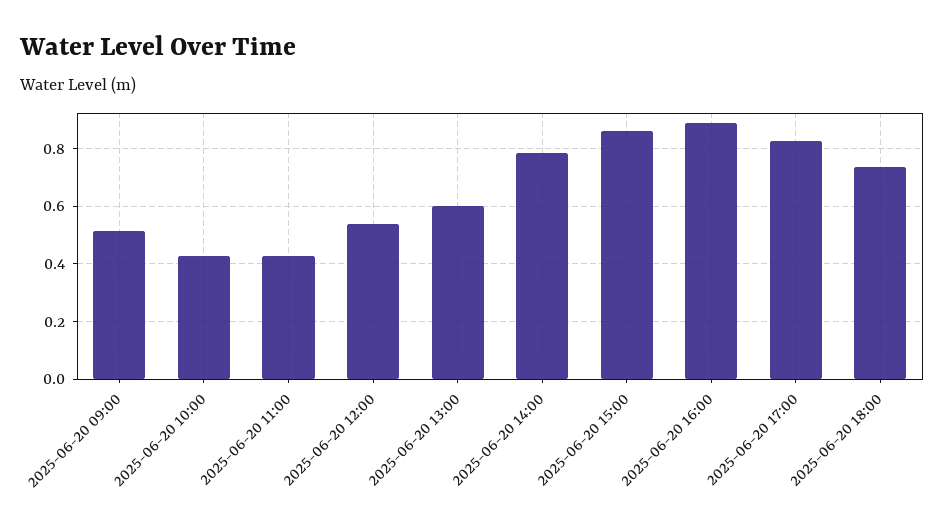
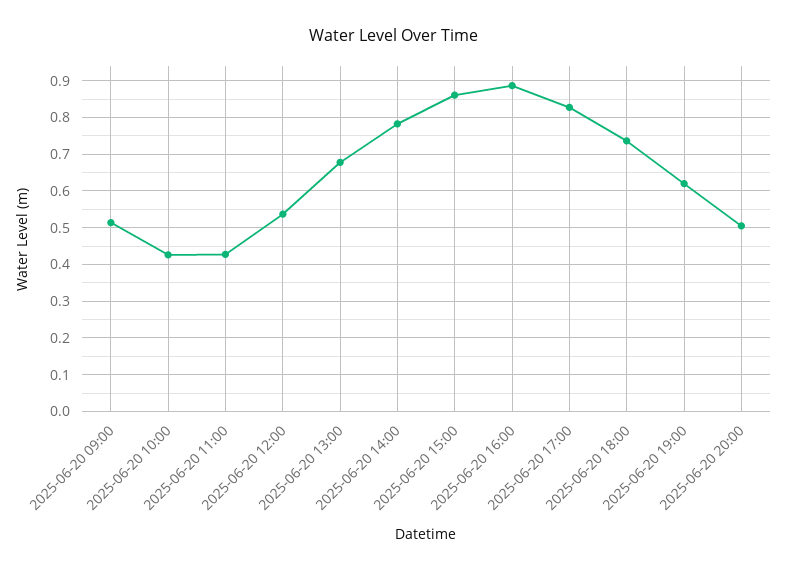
2025-06-20 13:00: 0.6 -> 0.68
2025-06-20 19:00: none -> 0.62
2025-06-20 20:00: none -> 0.5

